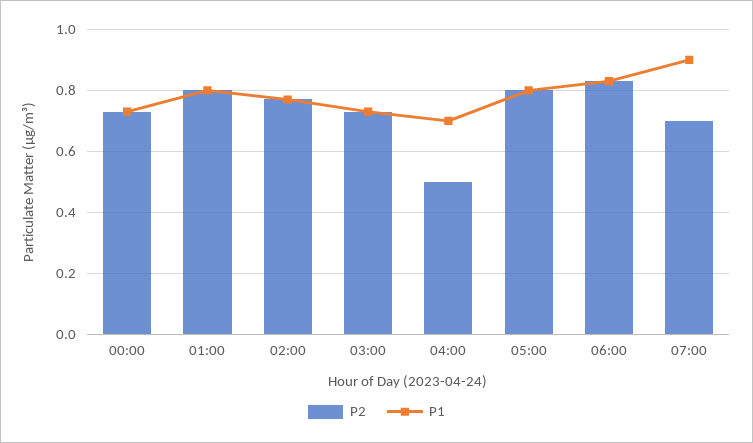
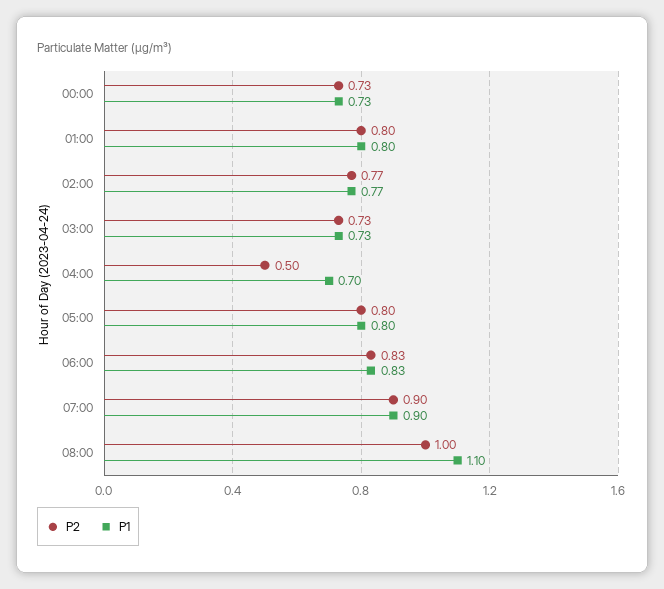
P2, 07:00: 0.7 -> 0.9
P2, 08:00: none -> 1
P1, 08:00: none -> 1.1

